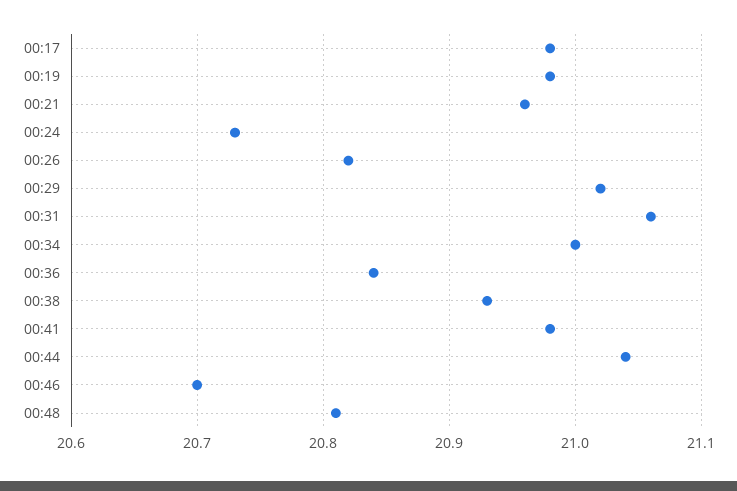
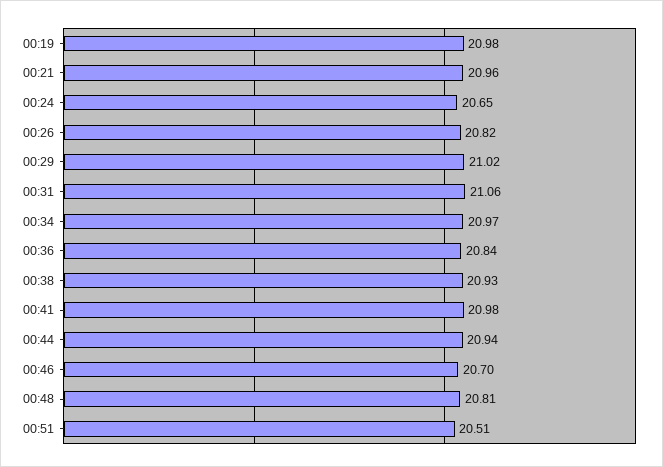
00:17: 20.98 -> none
00:24: 20.73 -> 20.65
00:34: 21 -> 20.97
00:44: 21.04 -> 20.94
00:51: none -> 20.51

